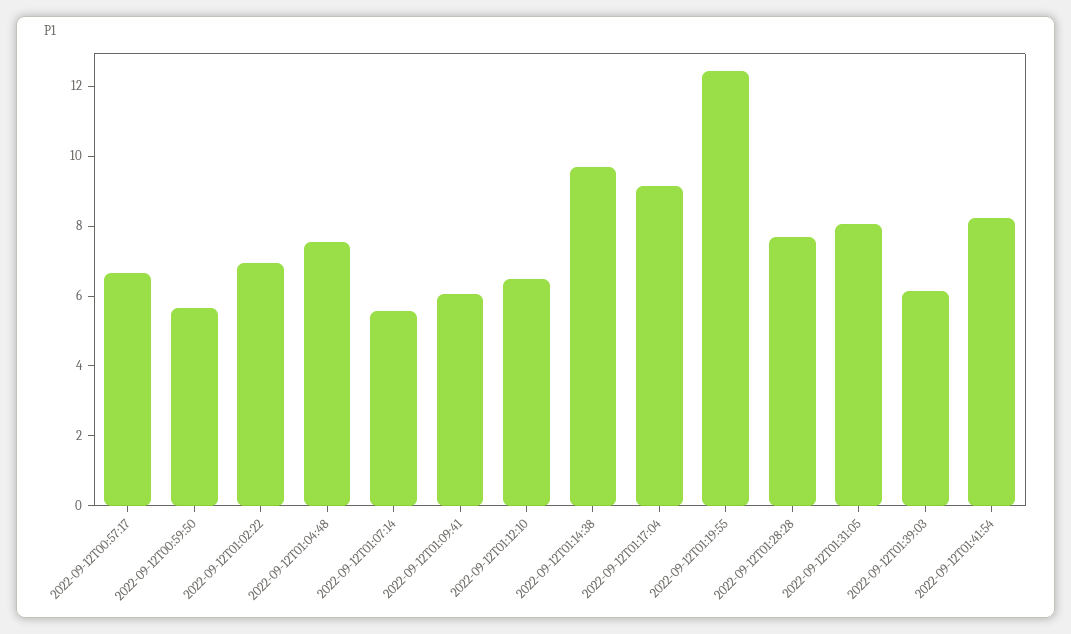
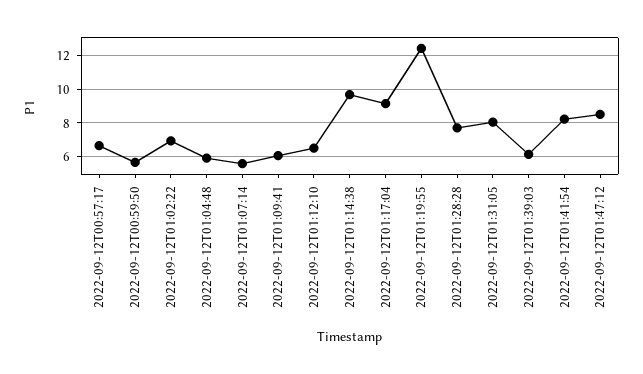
2022-09-12T01:04:48: 7.5 -> 6
2022-09-12T01:47:12: none -> 8.5

